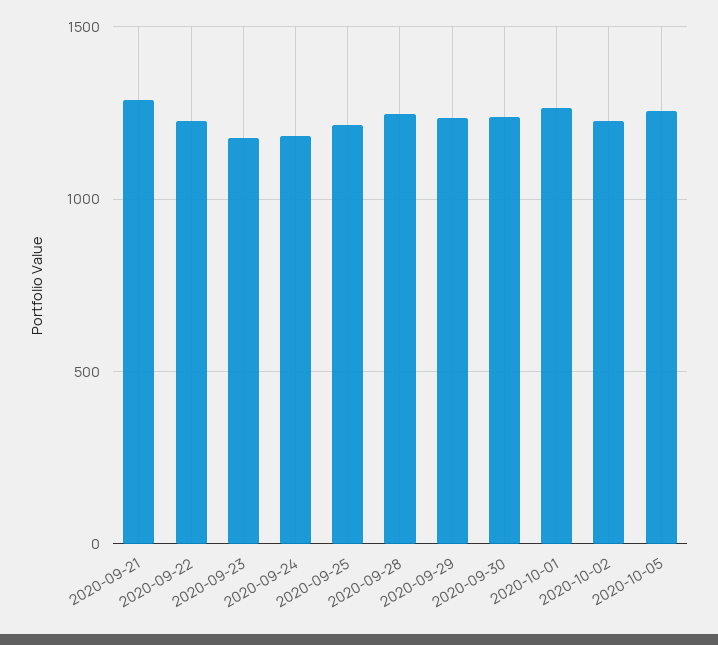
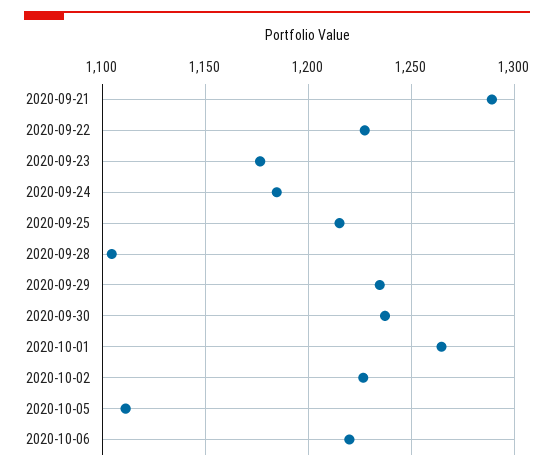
2020-09-28: 1250 -> 1105
2020-10-05: 1250 -> 1110
2020-10-06: none -> 1220

